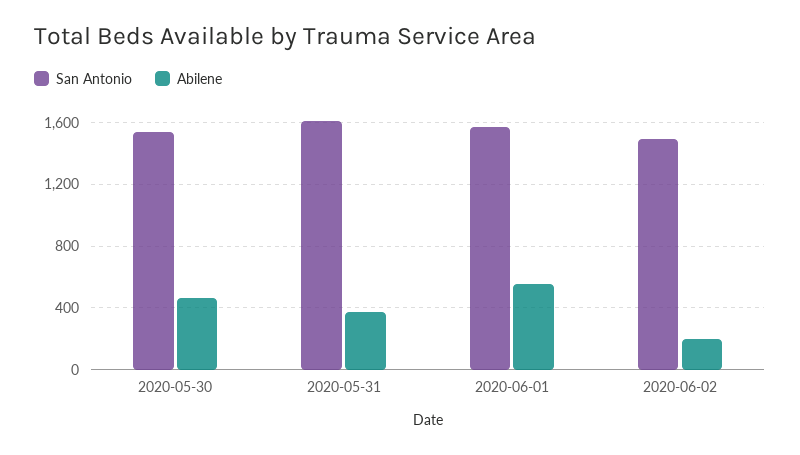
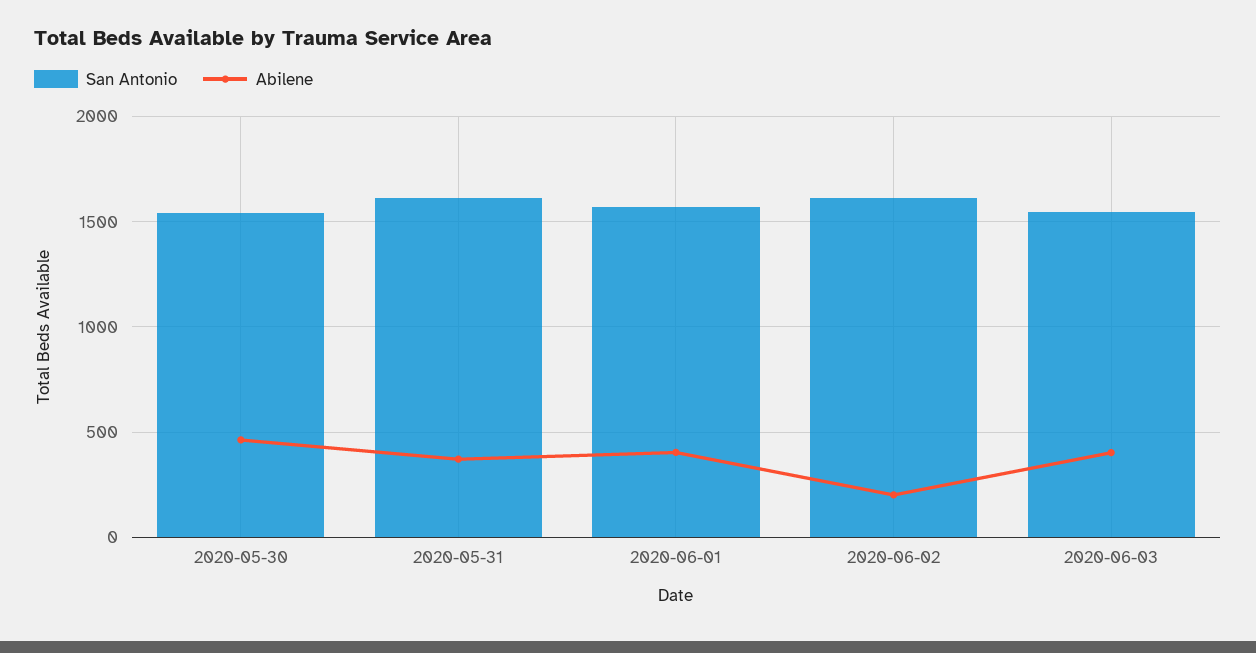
Abilene, 2020-06-01: 550 -> 400
San Antonio, 2020-06-02: 1500 -> 1600
San Antonio, 2020-06-03: none -> 1550
Abilene, 2020-06-03: none -> 400

